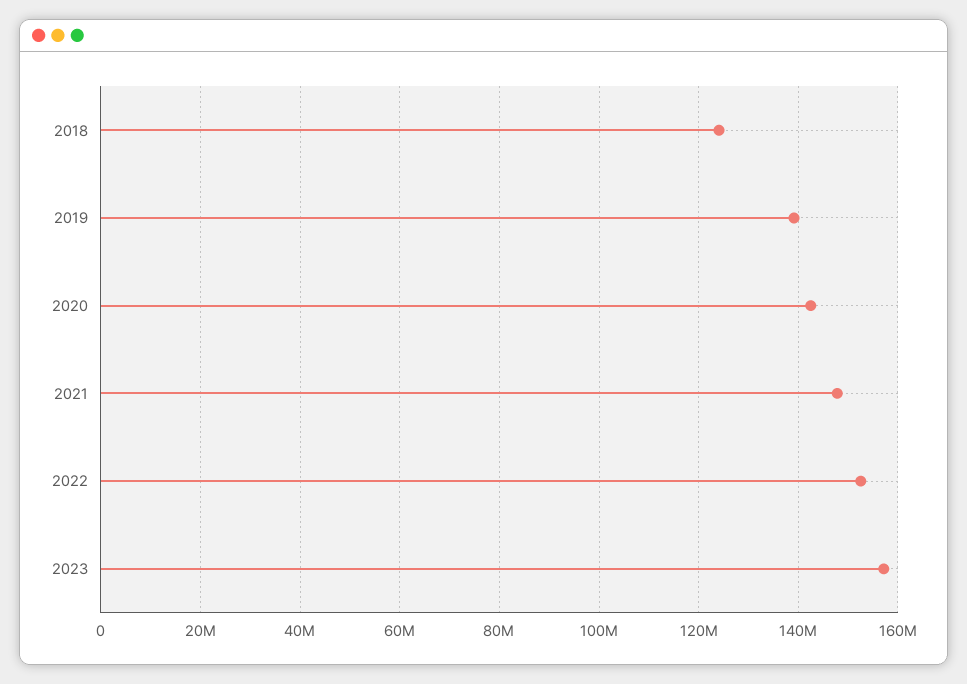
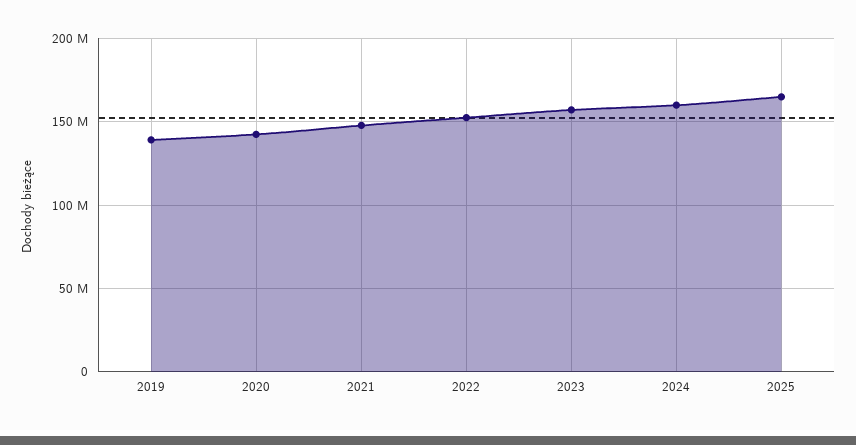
2018: 124000000 -> none
2024: none -> 160000000
2025: none -> 165000000

